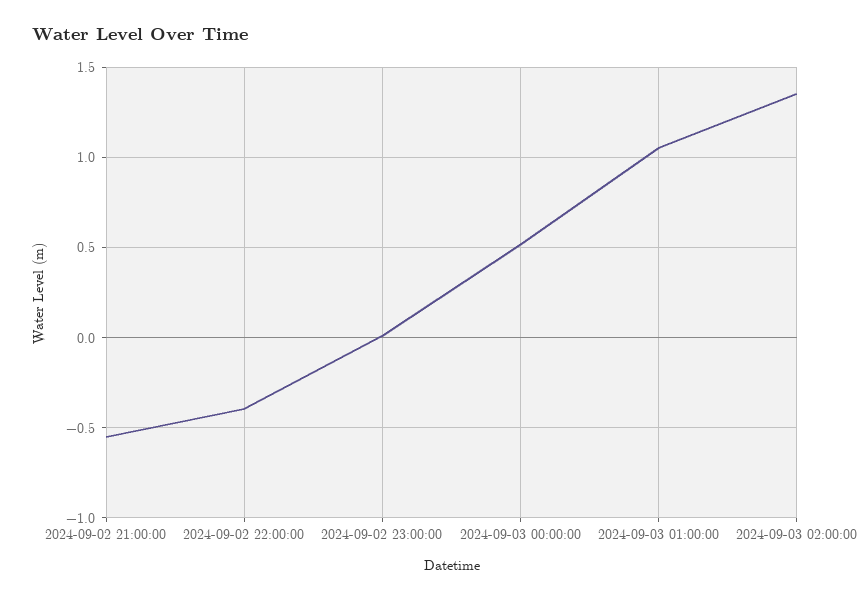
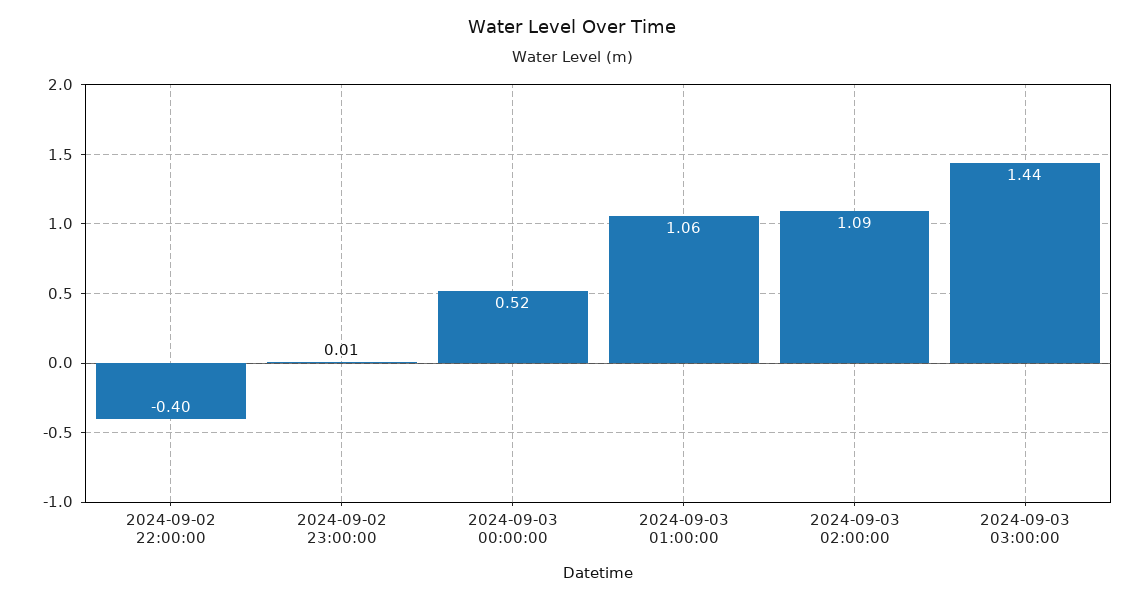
2024-09-02 21:00:00: -0.55 -> none
2024-09-03 02:00:00: 1.35 -> 1.09
2024-09-03 03:00:00: none -> 1.44

